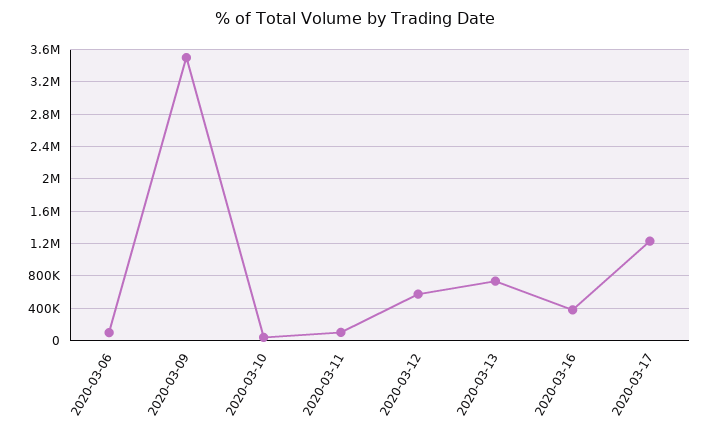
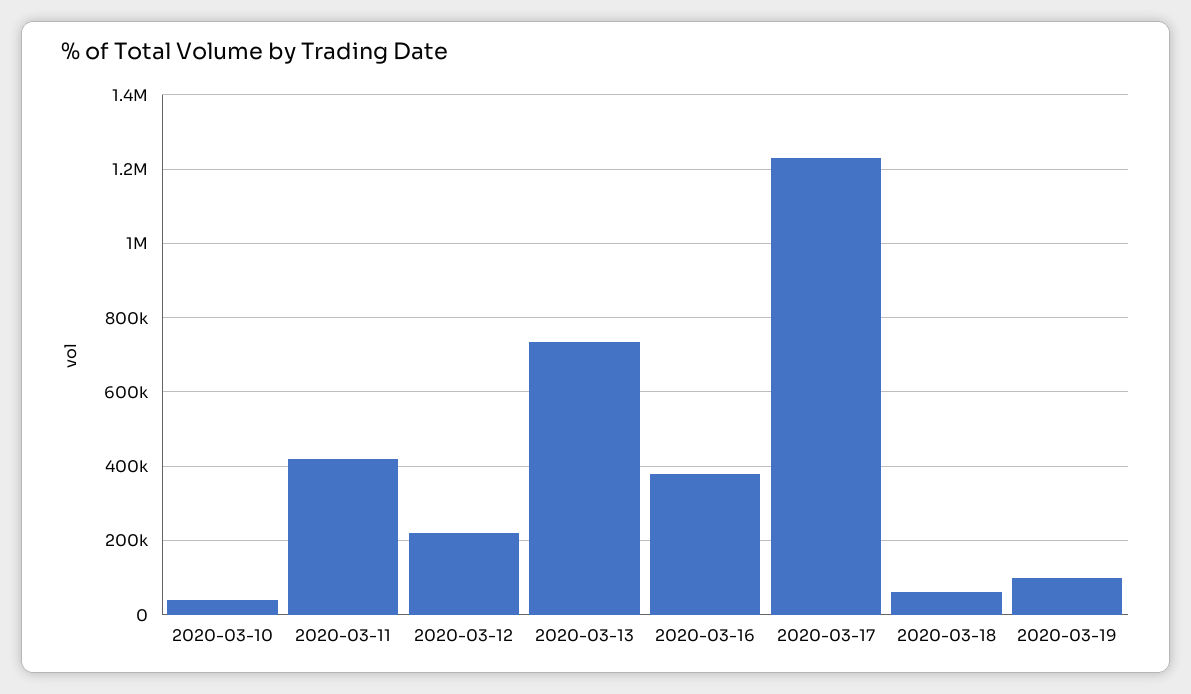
2020-03-06: 100000 -> none
2020-03-09: 3500000 -> none
2020-03-11: 100000 -> 420000
2020-03-12: 600000 -> 220000
2020-03-18: none -> 60000
2020-03-19: none -> 100000

